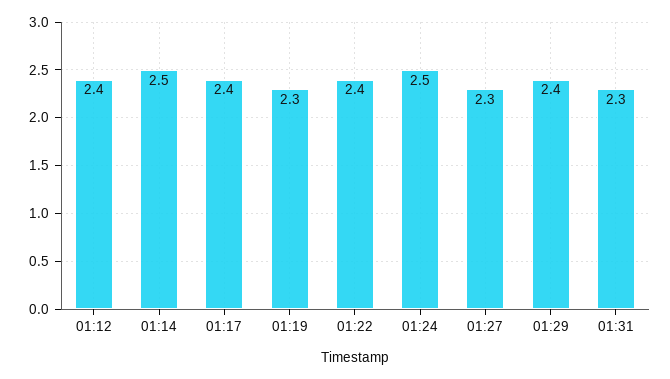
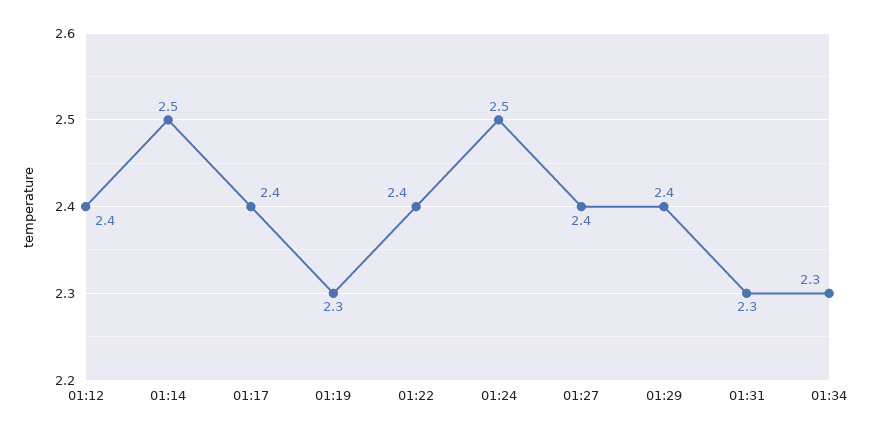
01:27: 2.3 -> 2.4
01:34: none -> 2.3

